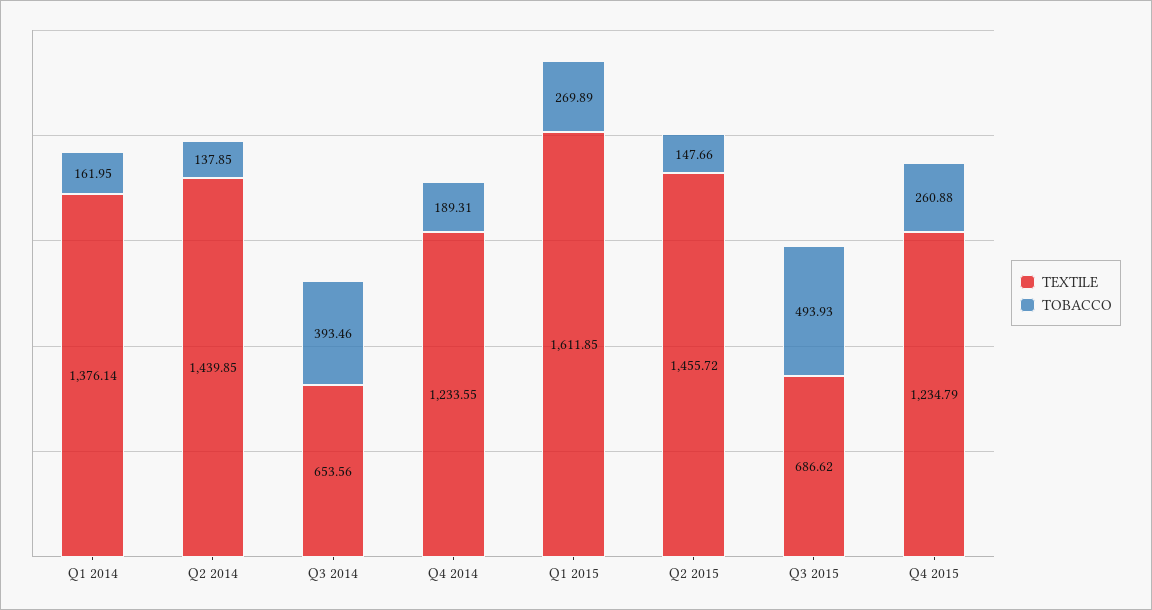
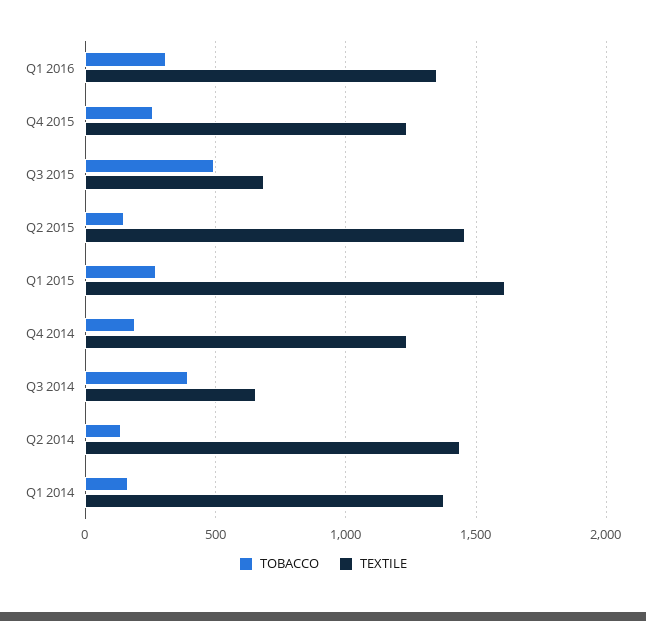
TOBACCO, Q1 2016: none -> 300
TEXTILE, Q1 2016: none -> 1350

